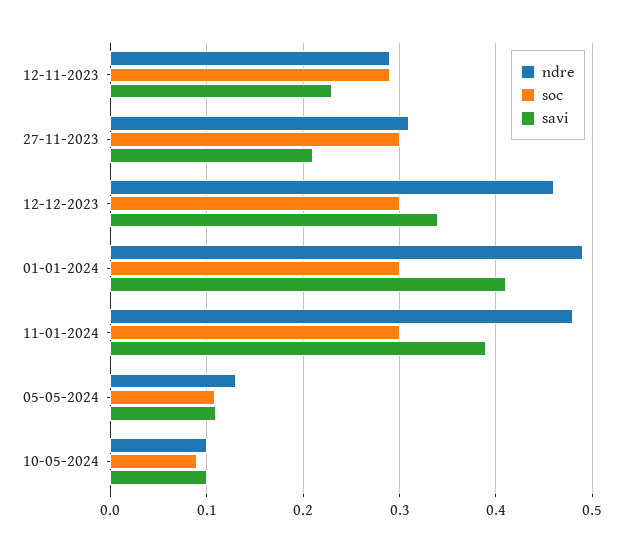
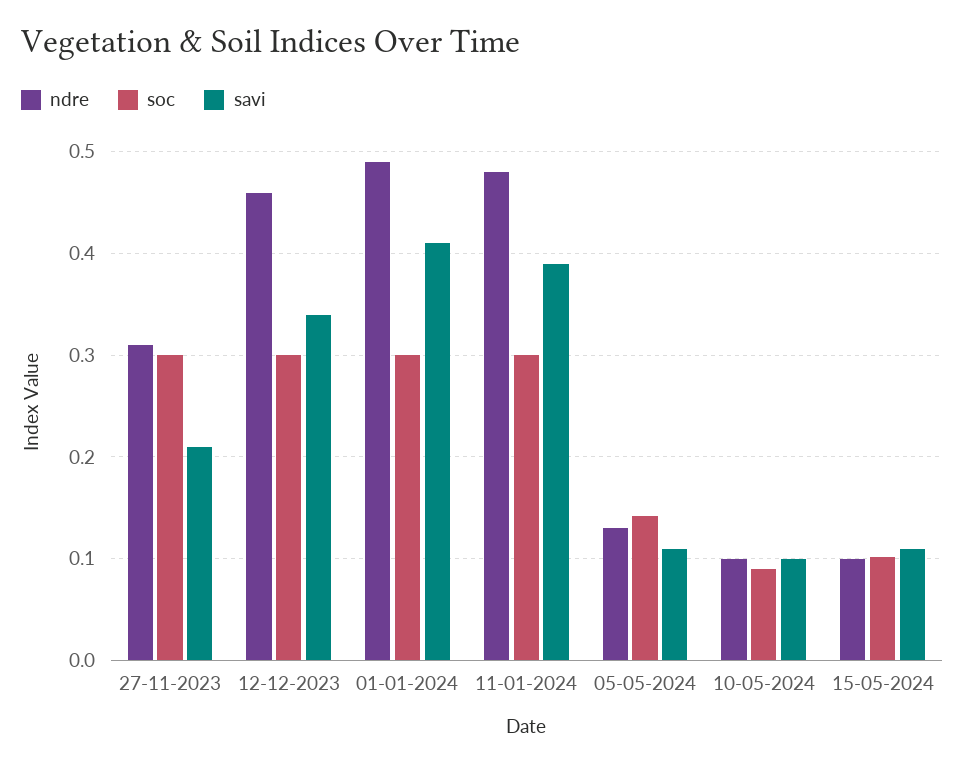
ndre, 12-11-2023: 0.29 -> none
soc, 12-11-2023: 0.29 -> none
savi, 12-11-2023: 0.23 -> none
soc, 05-05-2024: 0.11 -> 0.14
ndre, 15-05-2024: none -> 0.1
soc, 15-05-2024: none -> 0.1
savi, 15-05-2024: none -> 0.11

